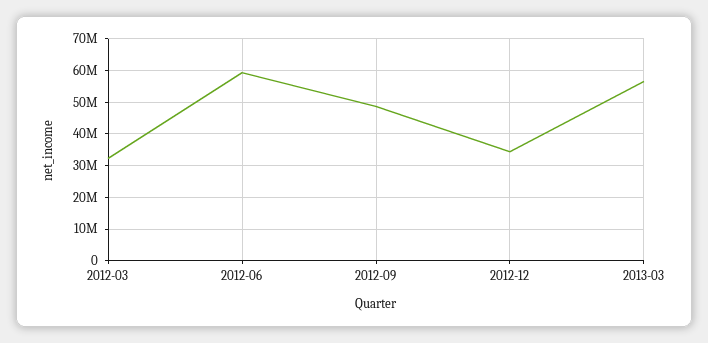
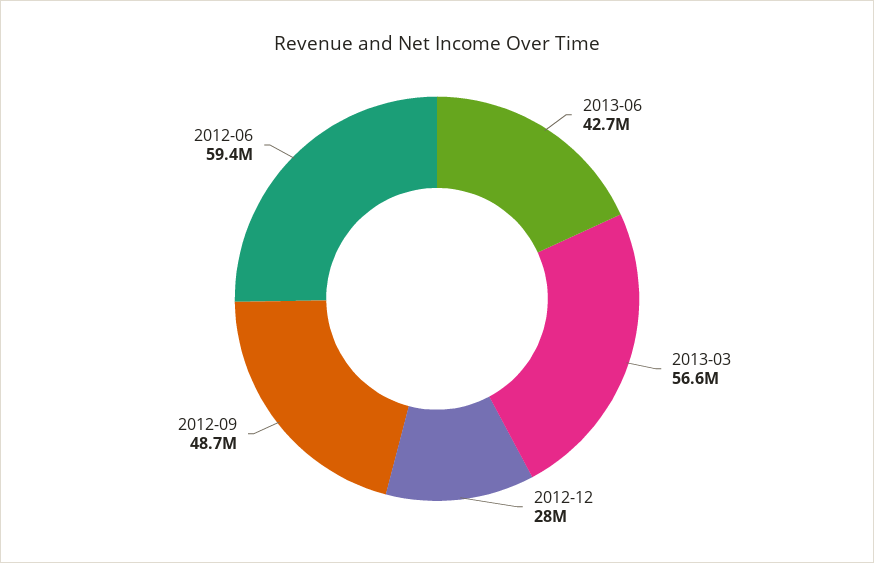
2012-03: 32000000 -> none
2012-12: 34000000 -> 28000000
2013-06: none -> 42700000

